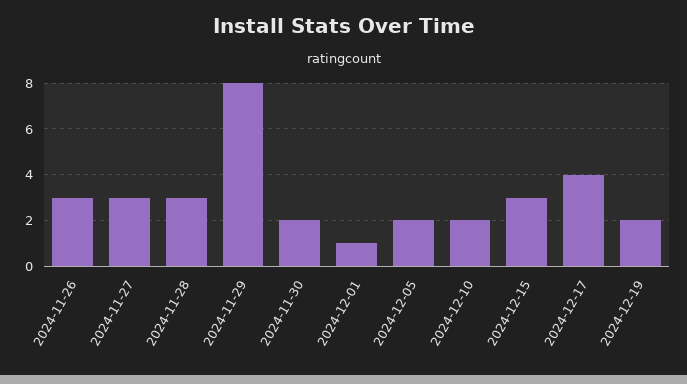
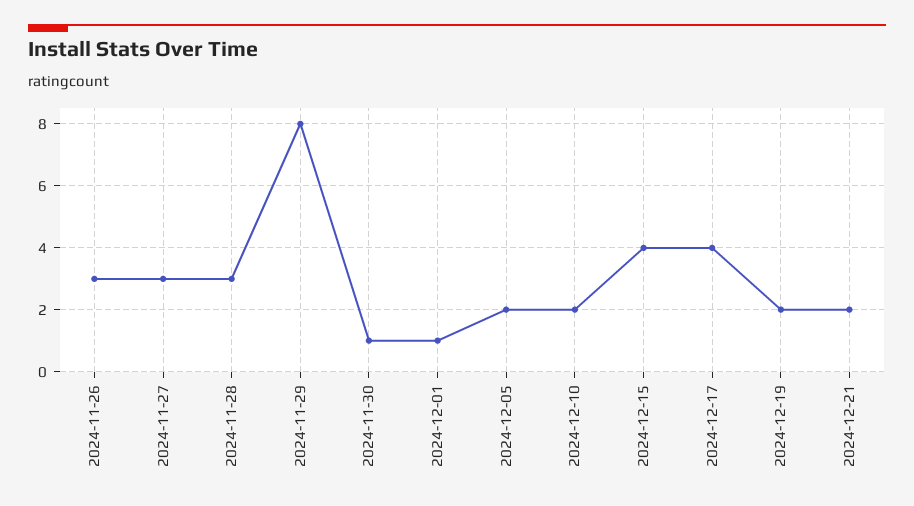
2024-11-30: 2 -> 1
2024-12-15: 3 -> 4
2024-12-21: none -> 2

